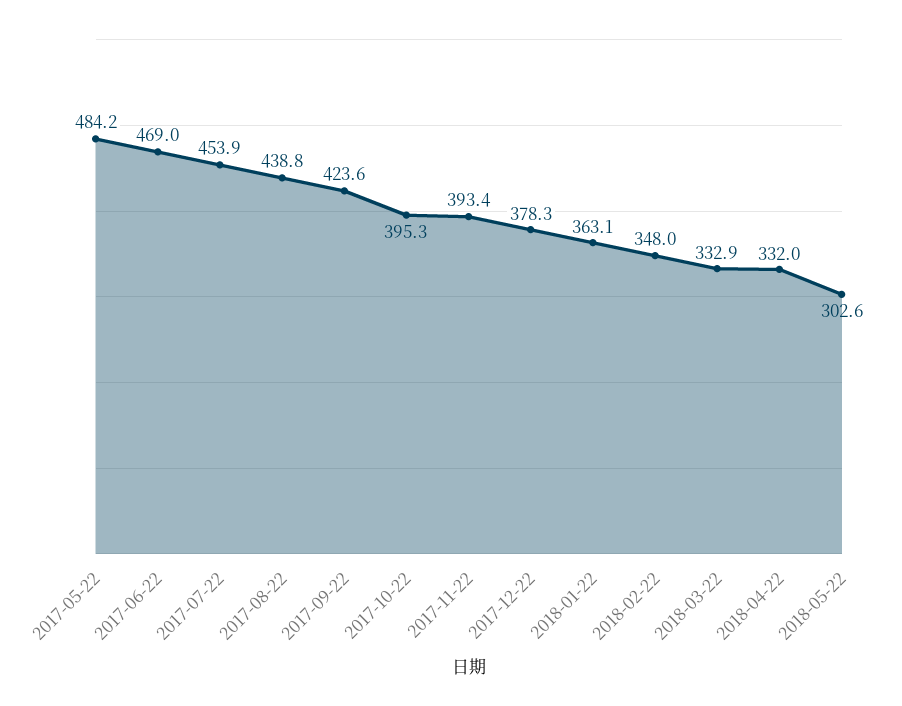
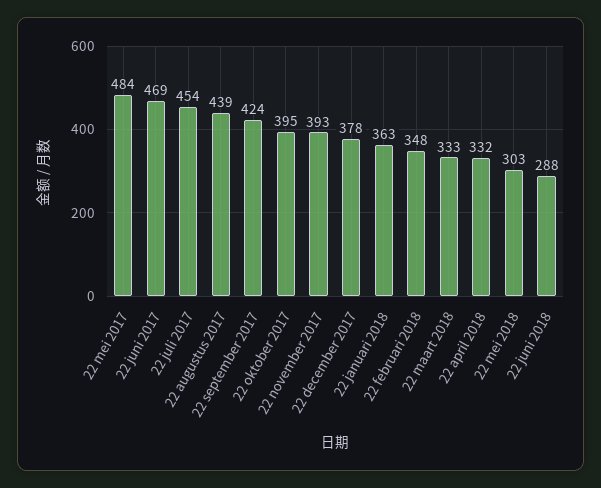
22 juni 2018: none -> 288

